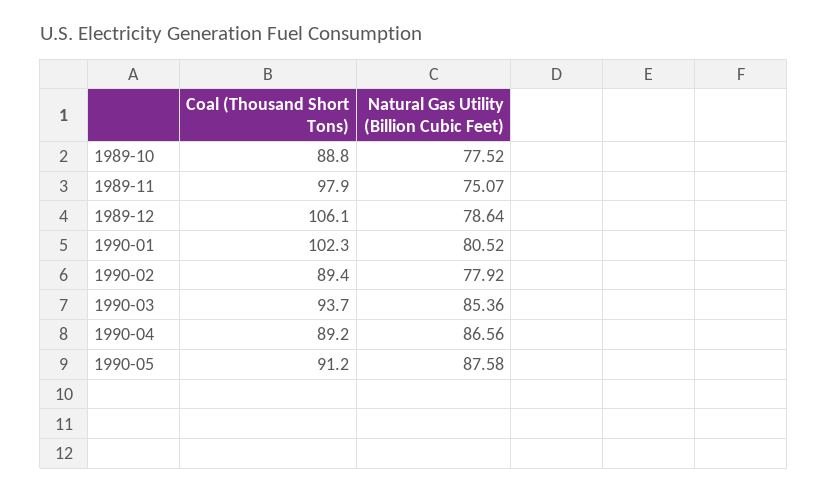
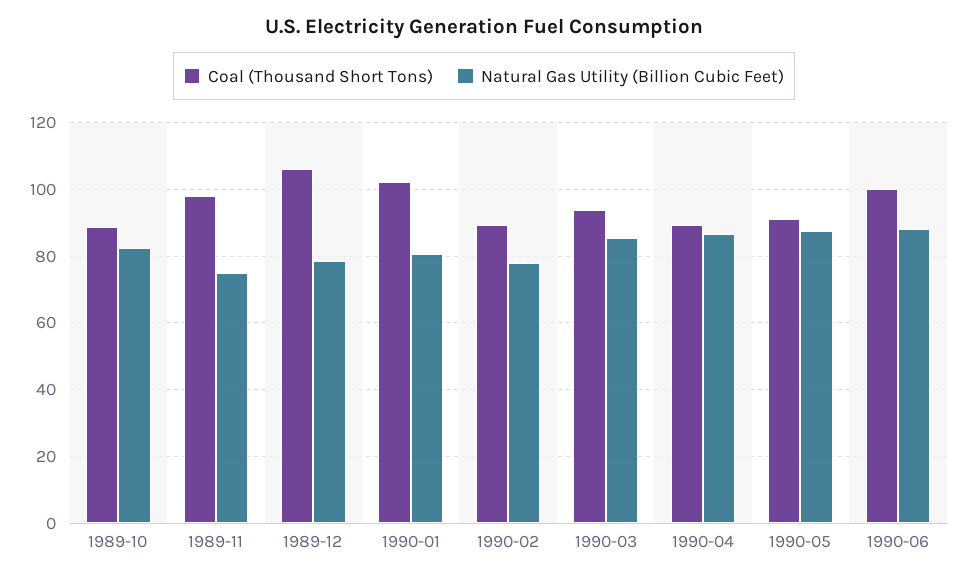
Natural Gas Utility (Billion Cubic Feet), 1989-10: 77.52 -> 82
Coal (Thousand Short Tons), 1990-06: none -> 100
Natural Gas Utility (Billion Cubic Feet), 1990-06: none -> 88

